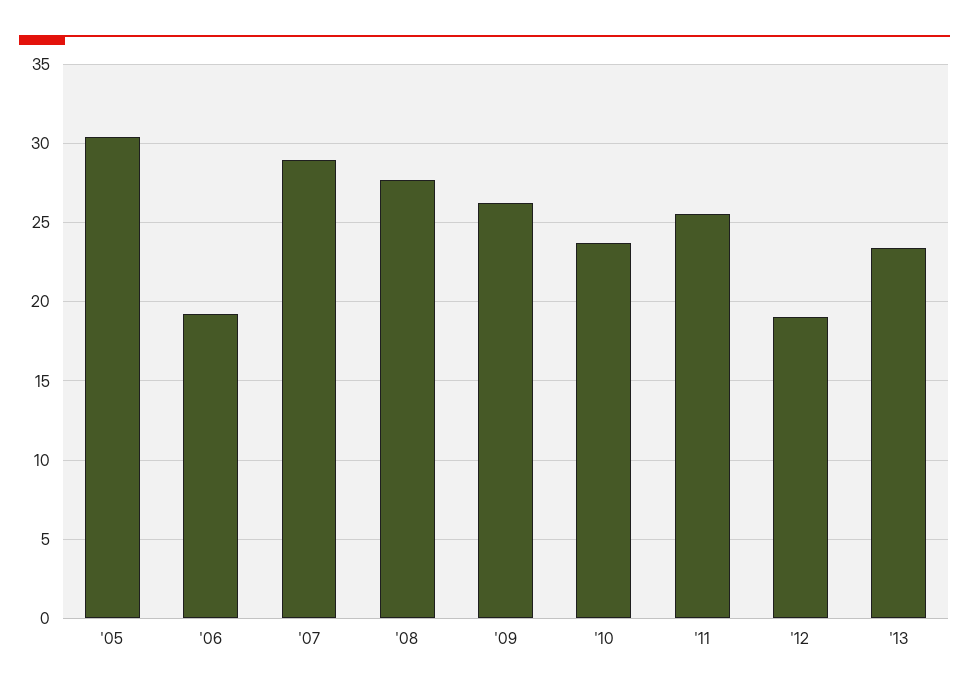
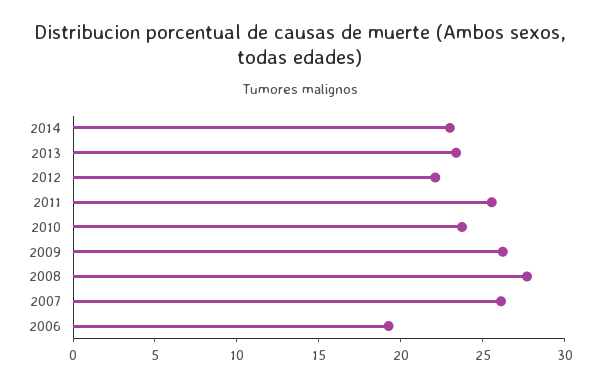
'05: 30.5 -> none
'07: 29 -> 26
'12: 19 -> 22
2014: none -> 23

